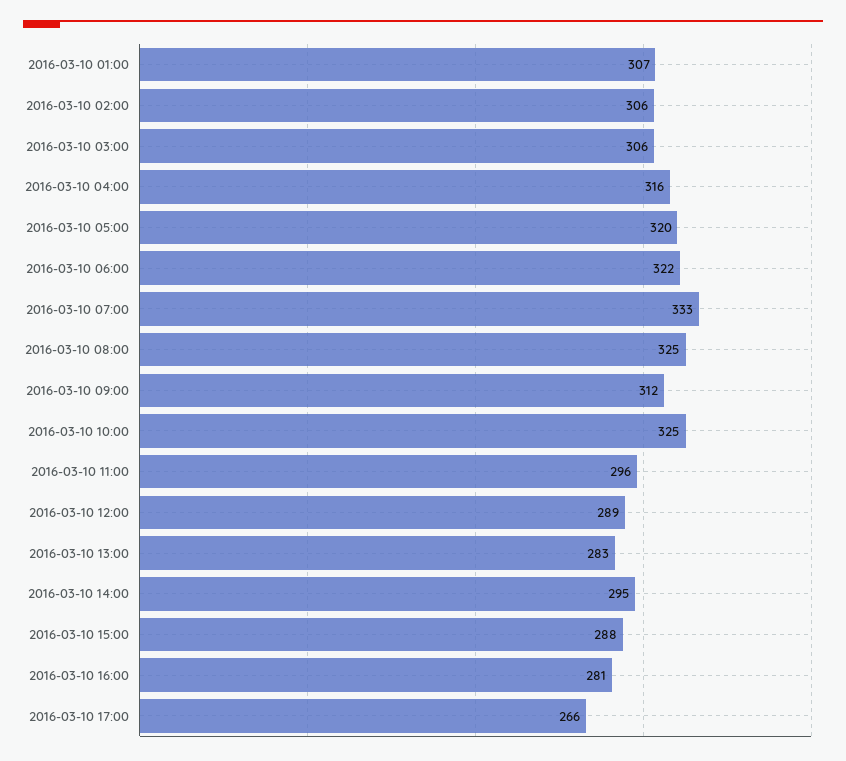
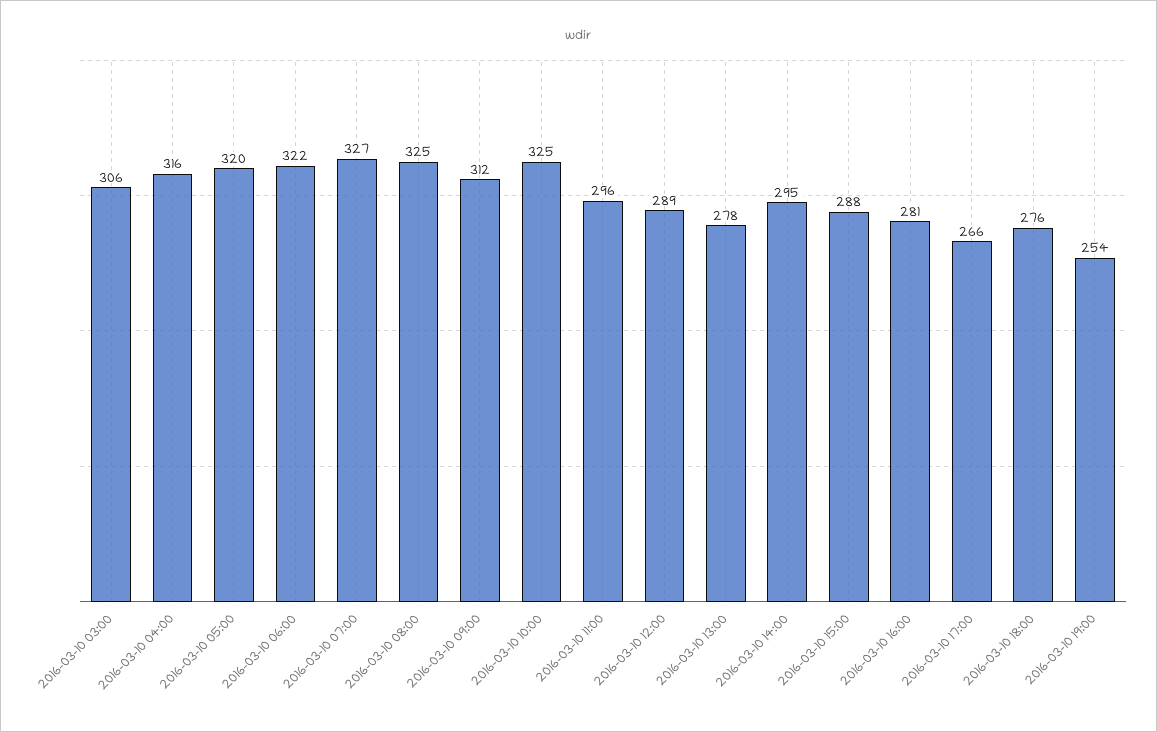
2016-03-10 01:00: 307 -> none
2016-03-10 02:00: 306 -> none
2016-03-10 07:00: 333 -> 327
2016-03-10 13:00: 283 -> 278
2016-03-10 18:00: none -> 276
2016-03-10 19:00: none -> 254

